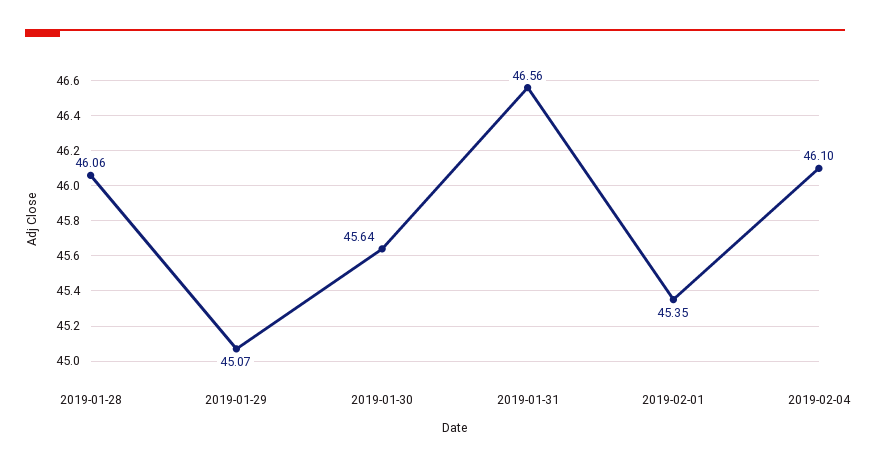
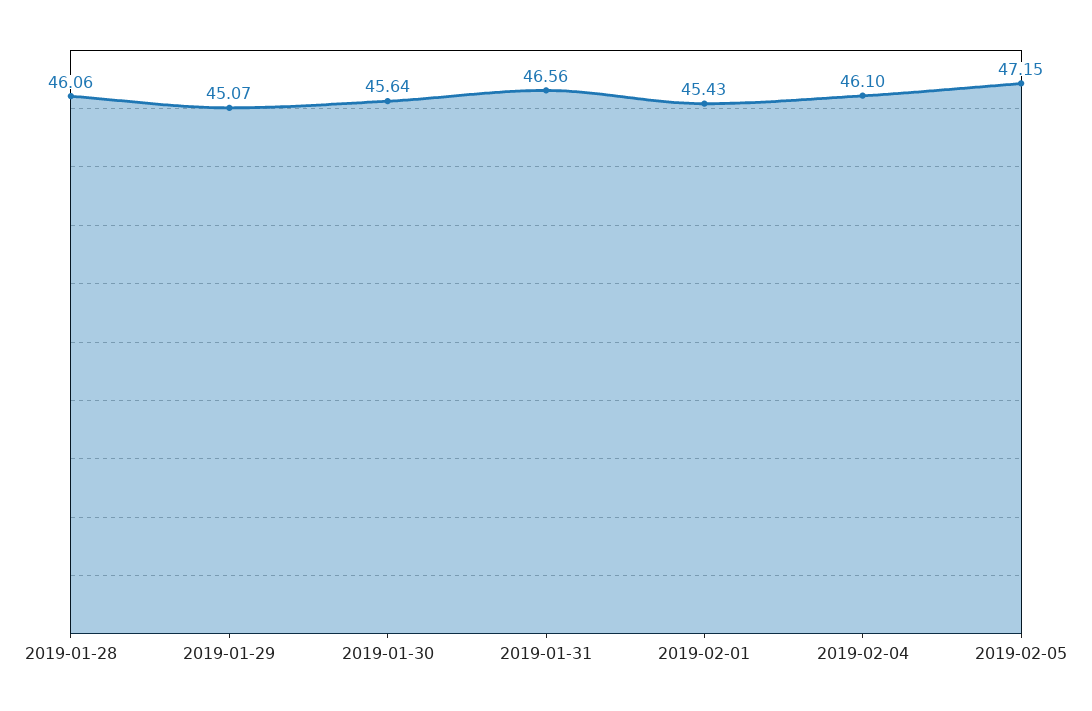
2019-02-01: 45.35 -> 45.43
2019-02-05: none -> 47.15

